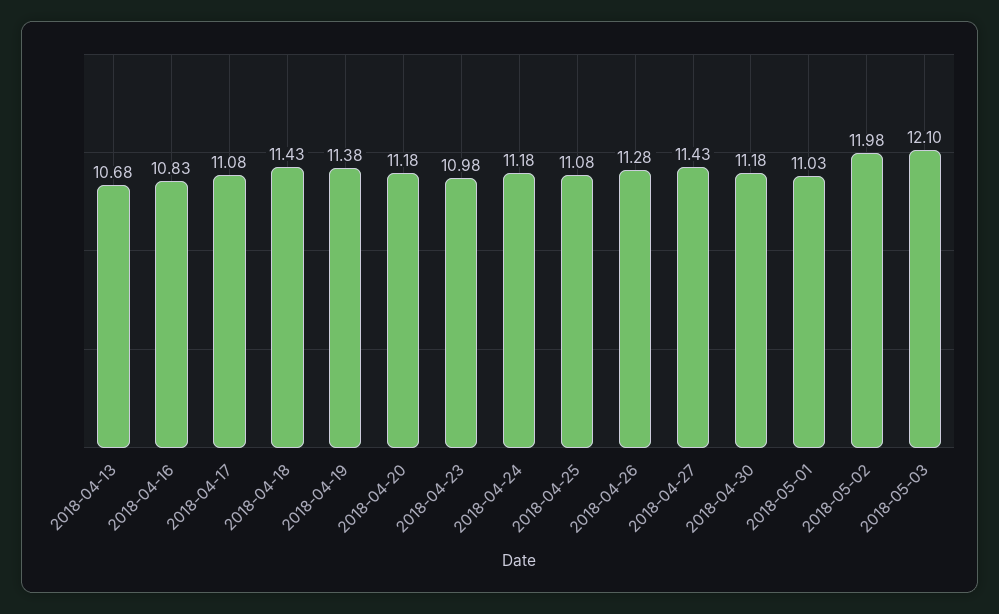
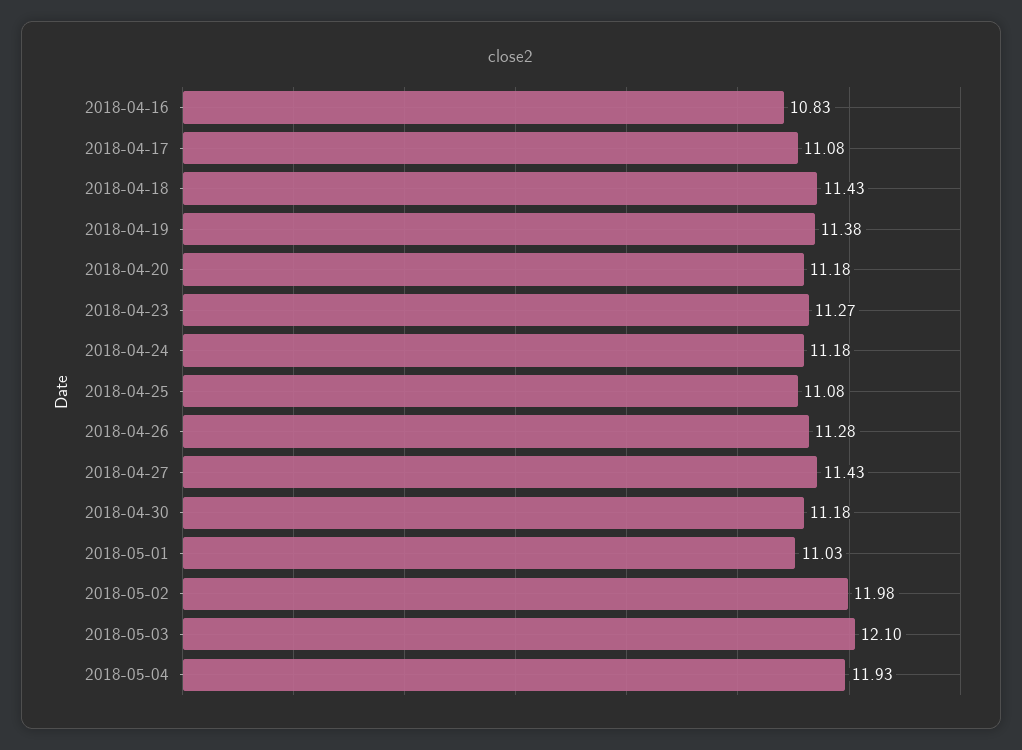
2018-04-13: 10.68 -> none
2018-04-23: 10.98 -> 11.27
2018-05-04: none -> 11.93

